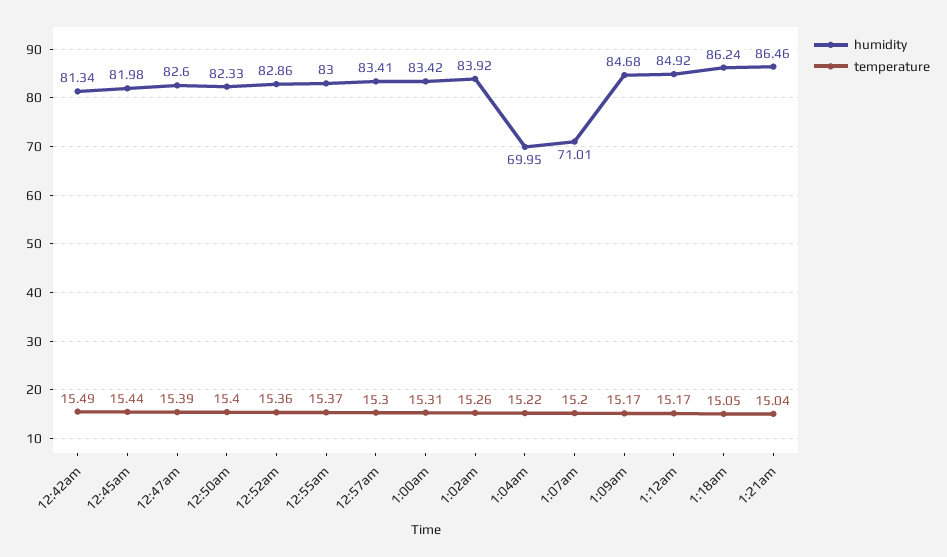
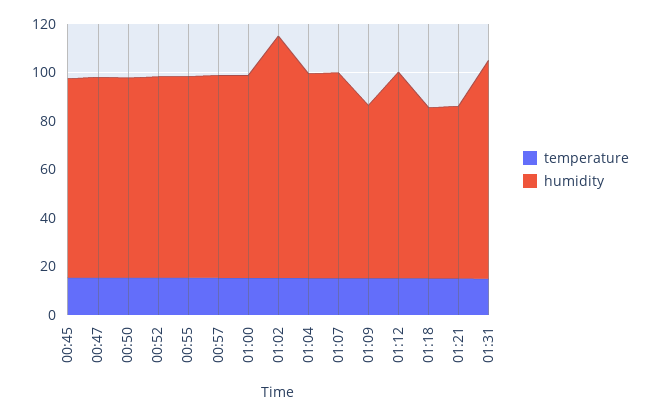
humidity, 12:42am: 81.34 -> none
temperature, 12:42am: 15.49 -> none
humidity, 1:02am: 83.92 -> 100
humidity, 1:04am: 69.95 -> 85
humidity, 1:07am: 71.01 -> 85
humidity, 1:09am: 84.68 -> 70
humidity, 1:18am: 86.24 -> 70
humidity, 1:21am: 86.46 -> 70
temperature, 01:31: none -> 15
humidity, 01:31: none -> 90

